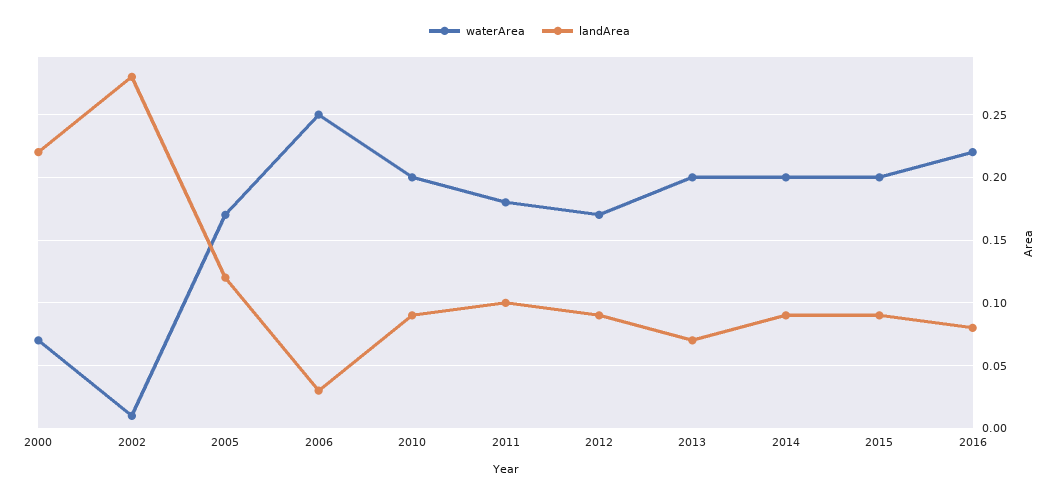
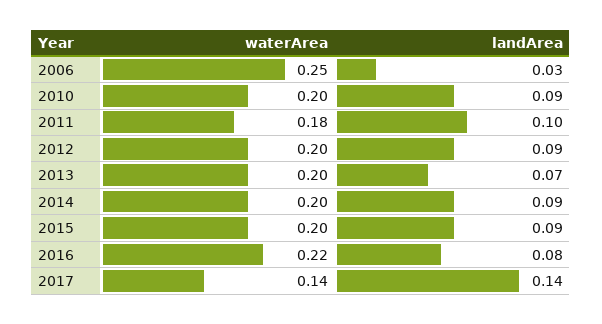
waterArea, 2000: 0.07 -> none
landArea, 2000: 0.22 -> none
waterArea, 2002: 0.01 -> none
landArea, 2002: 0.28 -> none
waterArea, 2005: 0.17 -> none
landArea, 2005: 0.12 -> none
waterArea, 2012: 0.17 -> 0.2
waterArea, 2017: none -> 0.14
landArea, 2017: none -> 0.14

